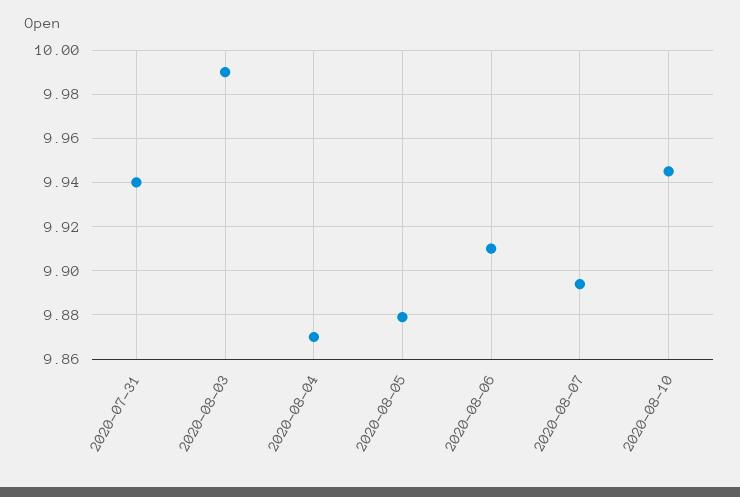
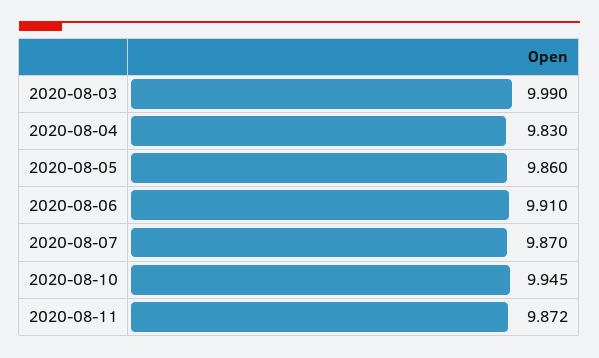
2020-07-31: 9.94 -> none
2020-08-04: 9.87 -> 9.83
2020-08-05: 9.88 -> 9.86
2020-08-07: 9.895 -> 9.87
2020-08-11: none -> 9.872

